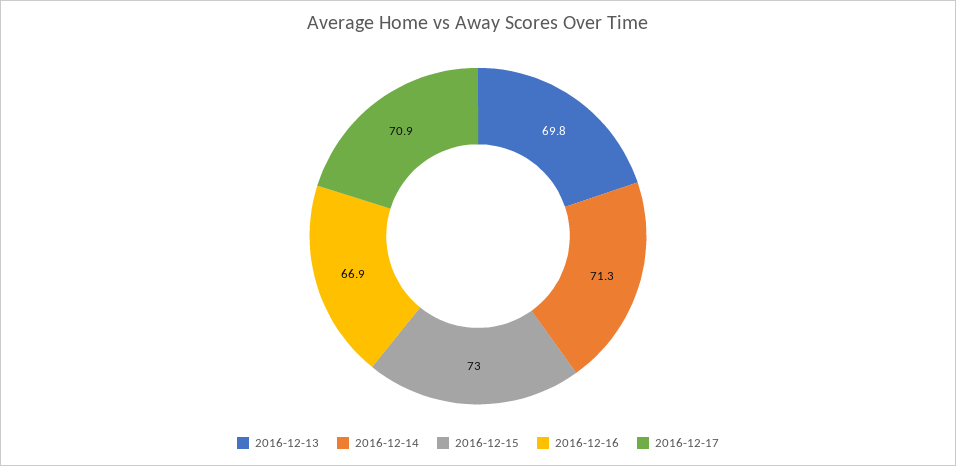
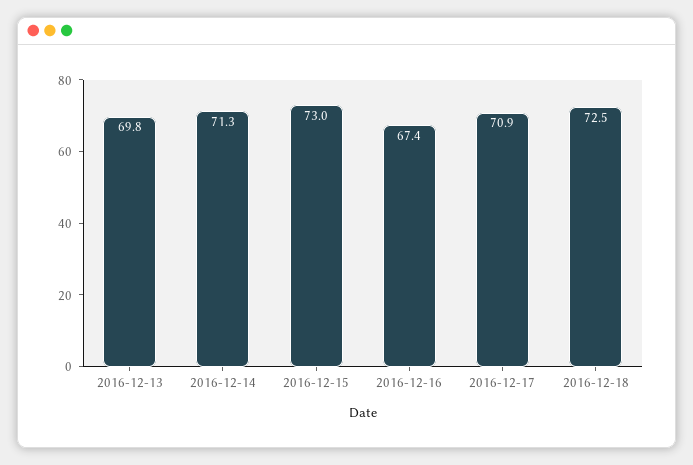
2016-12-16: 66.9 -> 67.4
2016-12-18: none -> 72.5

